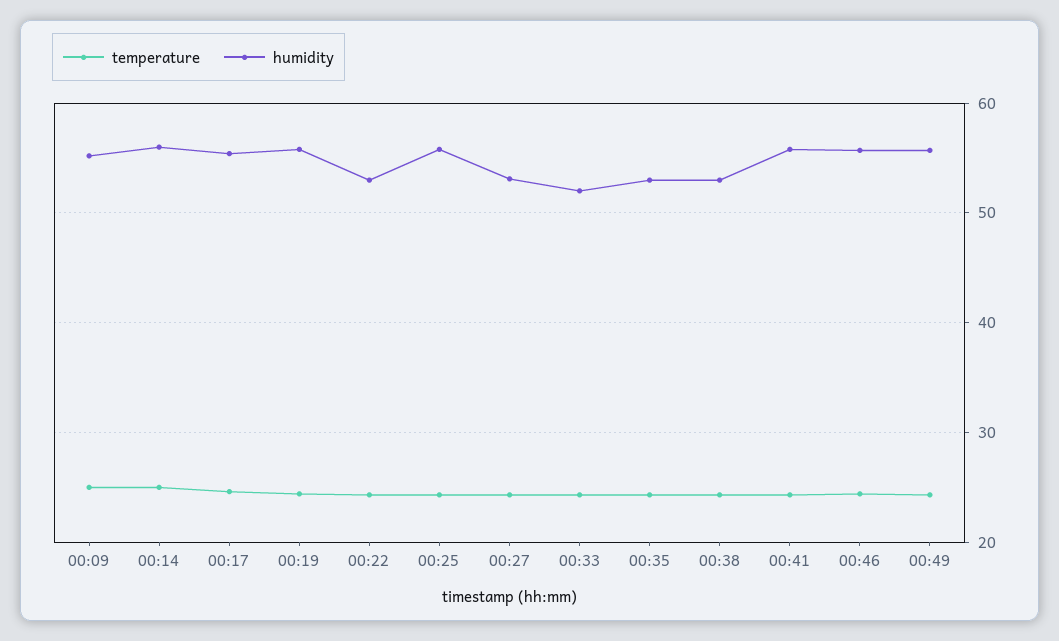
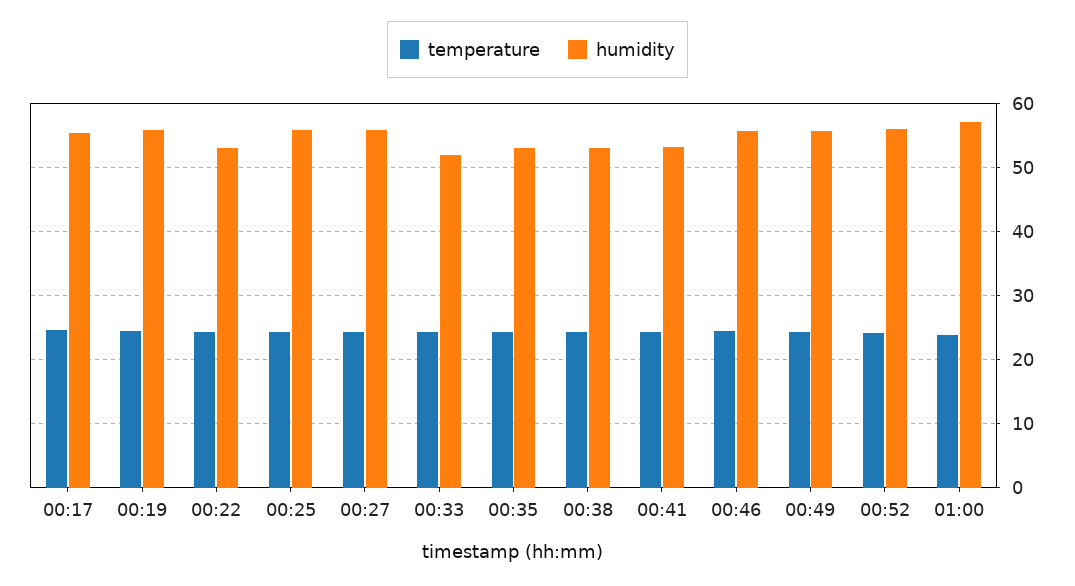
temperature, 00:09: 25 -> none
humidity, 00:09: 55 -> none
temperature, 00:14: 25 -> none
humidity, 00:14: 56 -> none
humidity, 00:27: 53 -> 56
humidity, 00:41: 56 -> 53
temperature, 00:52: none -> 24
humidity, 00:52: none -> 56
temperature, 01:00: none -> 24
humidity, 01:00: none -> 57

